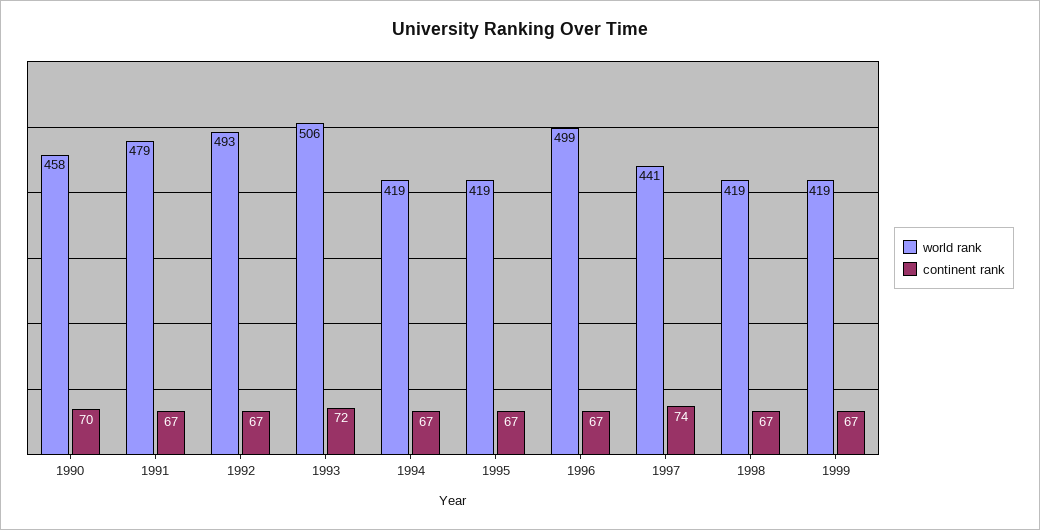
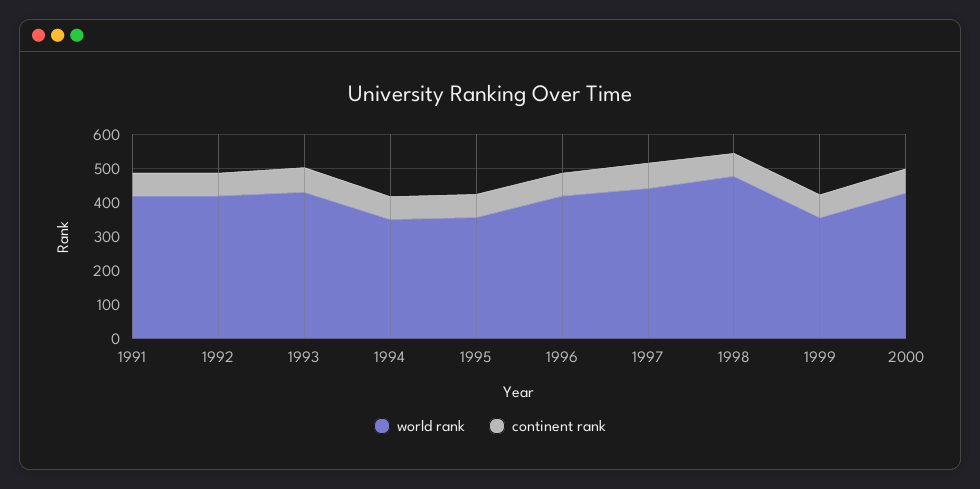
world rank, 1990: 458 -> none
continent rank, 1990: 70 -> none
world rank, 1991: 479 -> 425
world rank, 1992: 493 -> 425
world rank, 1993: 506 -> 425
world rank, 1994: 419 -> 350
world rank, 1995: 419 -> 350
world rank, 1996: 499 -> 425
world rank, 1998: 419 -> 475
world rank, 1999: 419 -> 350
world rank, 2000: none -> 425
continent rank, 2000: none -> 75

